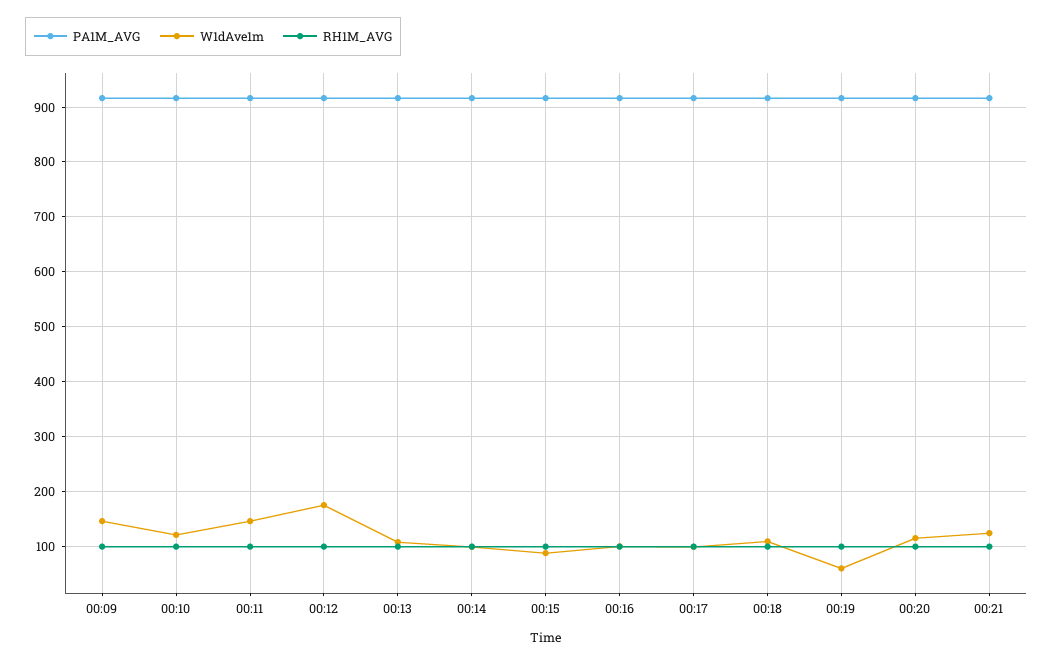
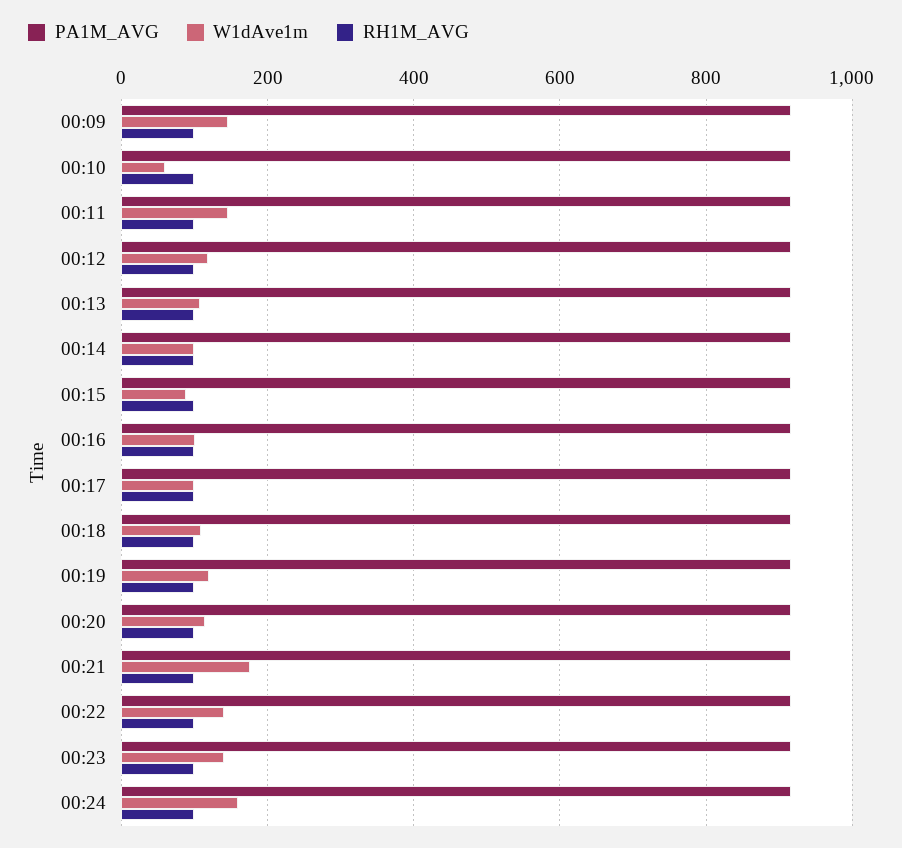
W1dAve1m, 00:10: 120 -> 60
W1dAve1m, 00:12: 180 -> 120
W1dAve1m, 00:19: 60 -> 120
W1dAve1m, 00:21: 120 -> 180
PA1M_AVG, 00:22: none -> 920
W1dAve1m, 00:22: none -> 140
RH1M_AVG, 00:22: none -> 100
PA1M_AVG, 00:23: none -> 920
W1dAve1m, 00:23: none -> 140
RH1M_AVG, 00:23: none -> 100
PA1M_AVG, 00:24: none -> 920
W1dAve1m, 00:24: none -> 160
RH1M_AVG, 00:24: none -> 100

